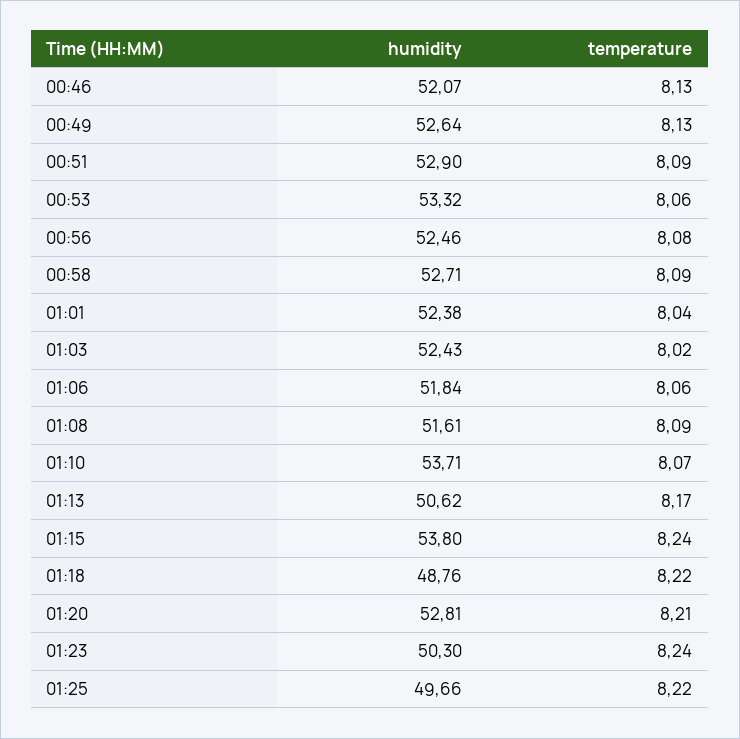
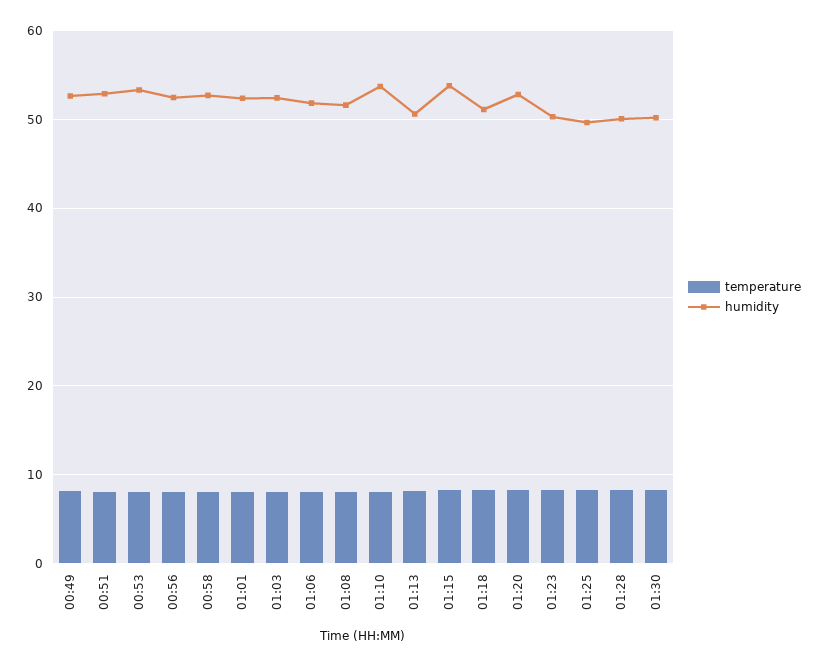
humidity, 00:46: 52.07 -> none
temperature, 00:46: 8.13 -> none
humidity, 01:18: 48.76 -> 51
temperature, 01:28: none -> 8
humidity, 01:28: none -> 50
temperature, 01:30: none -> 8
humidity, 01:30: none -> 50

